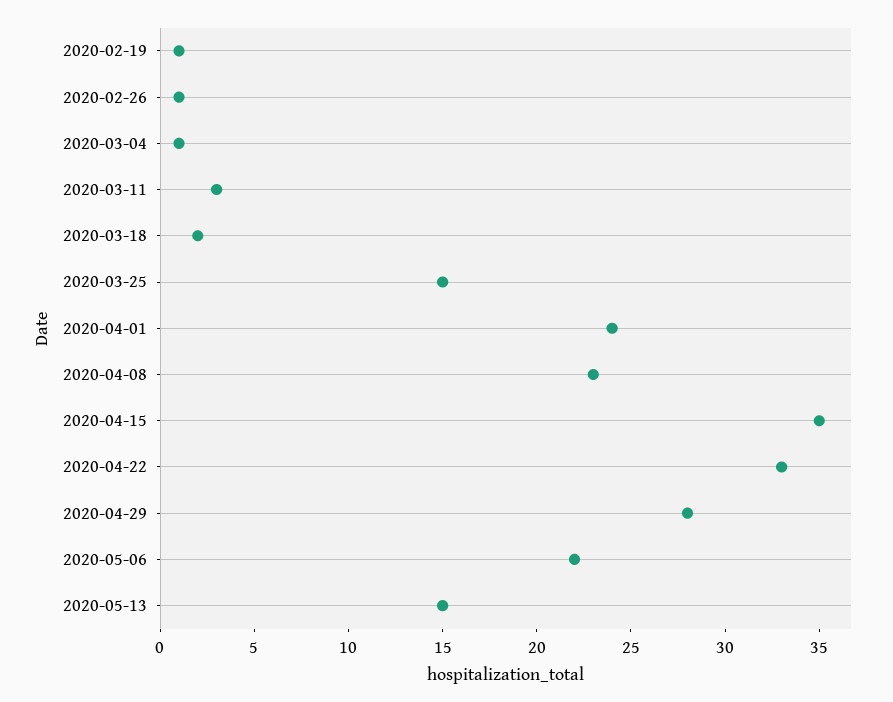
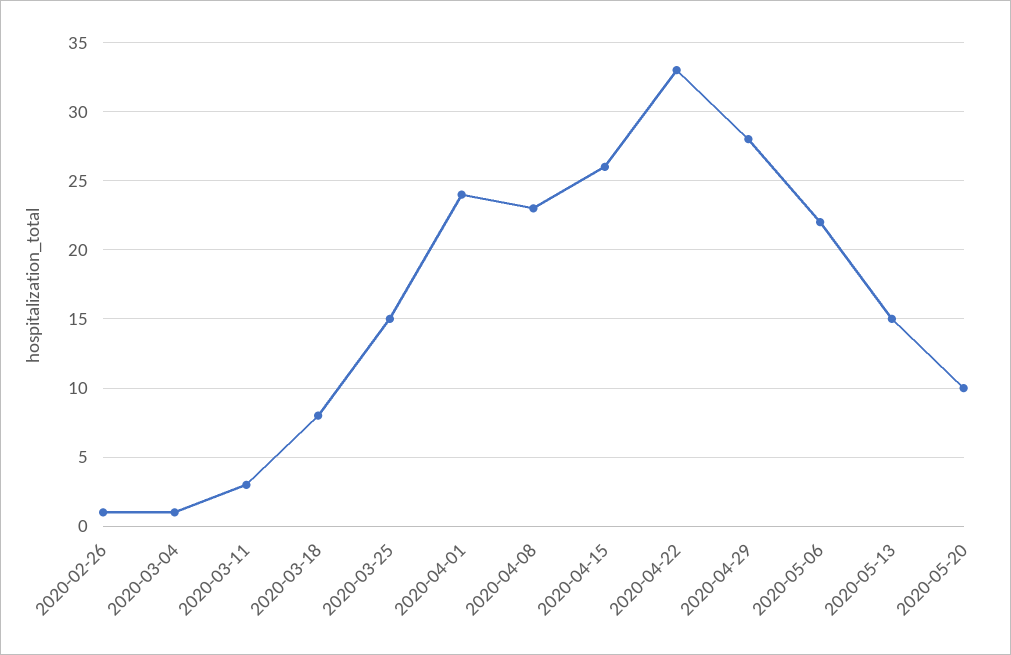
2020-02-19: 1 -> none
2020-03-18: 2 -> 8
2020-04-15: 35 -> 26
2020-05-20: none -> 10

